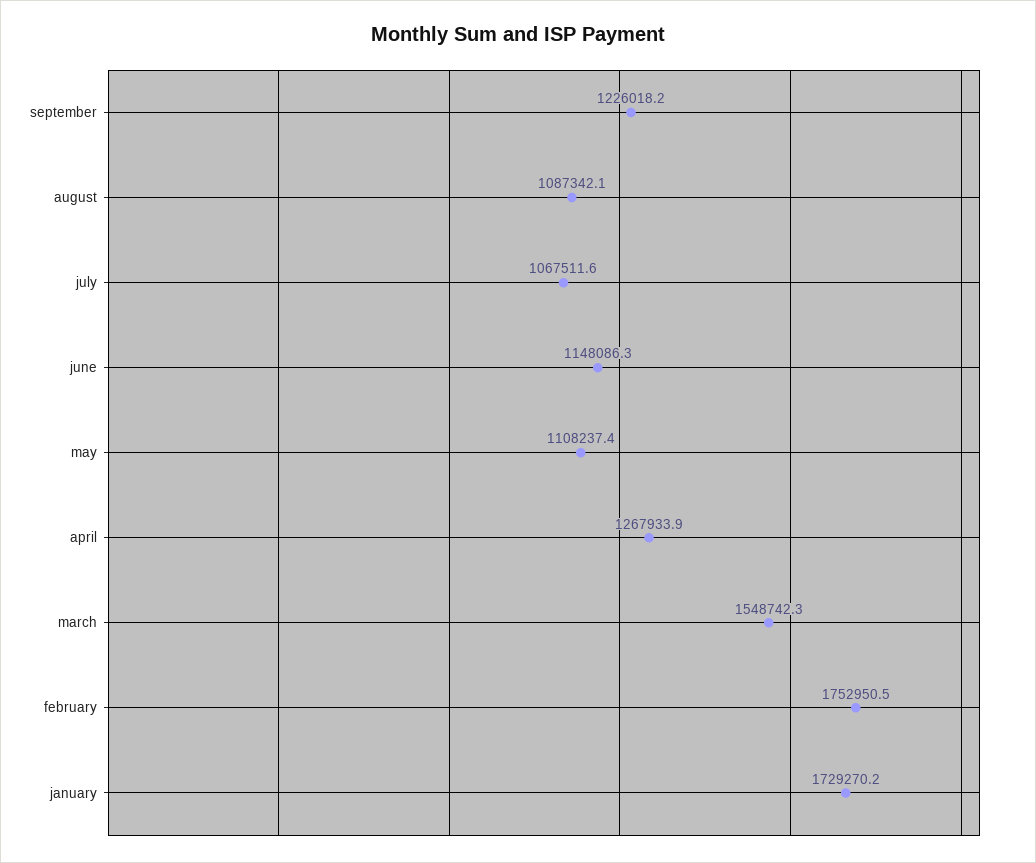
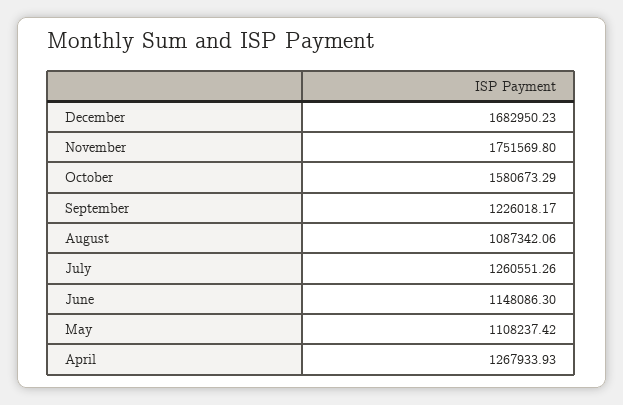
july: 1067511.6 -> 1260551.26
march: 1548742.3 -> none
february: 1752950.5 -> none
january: 1729270.2 -> none
December: none -> 1682950.23
November: none -> 1751569.8
October: none -> 1580673.29

